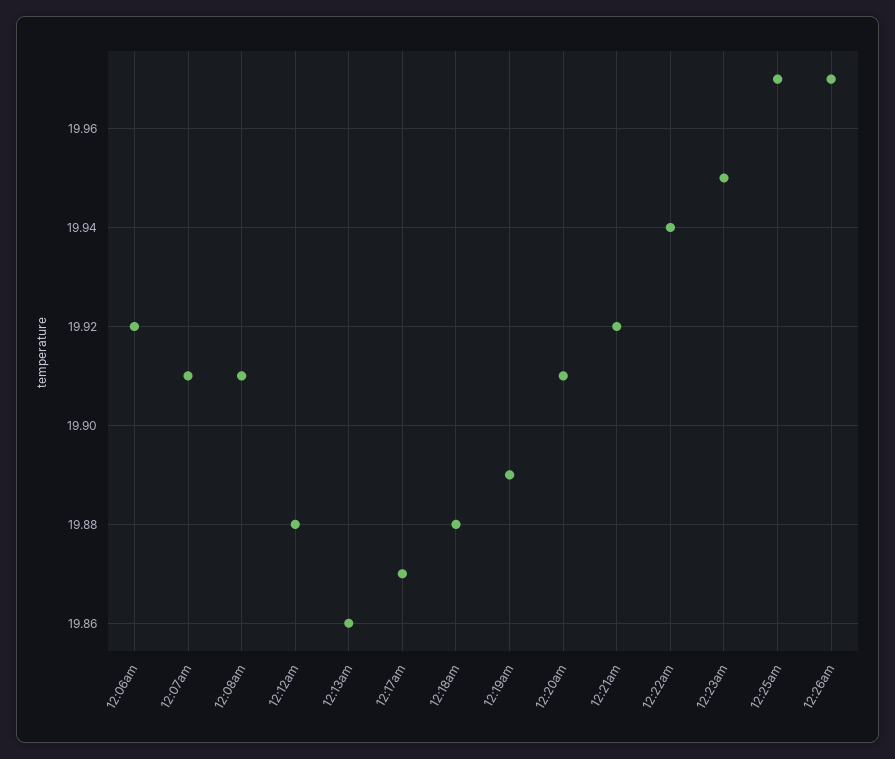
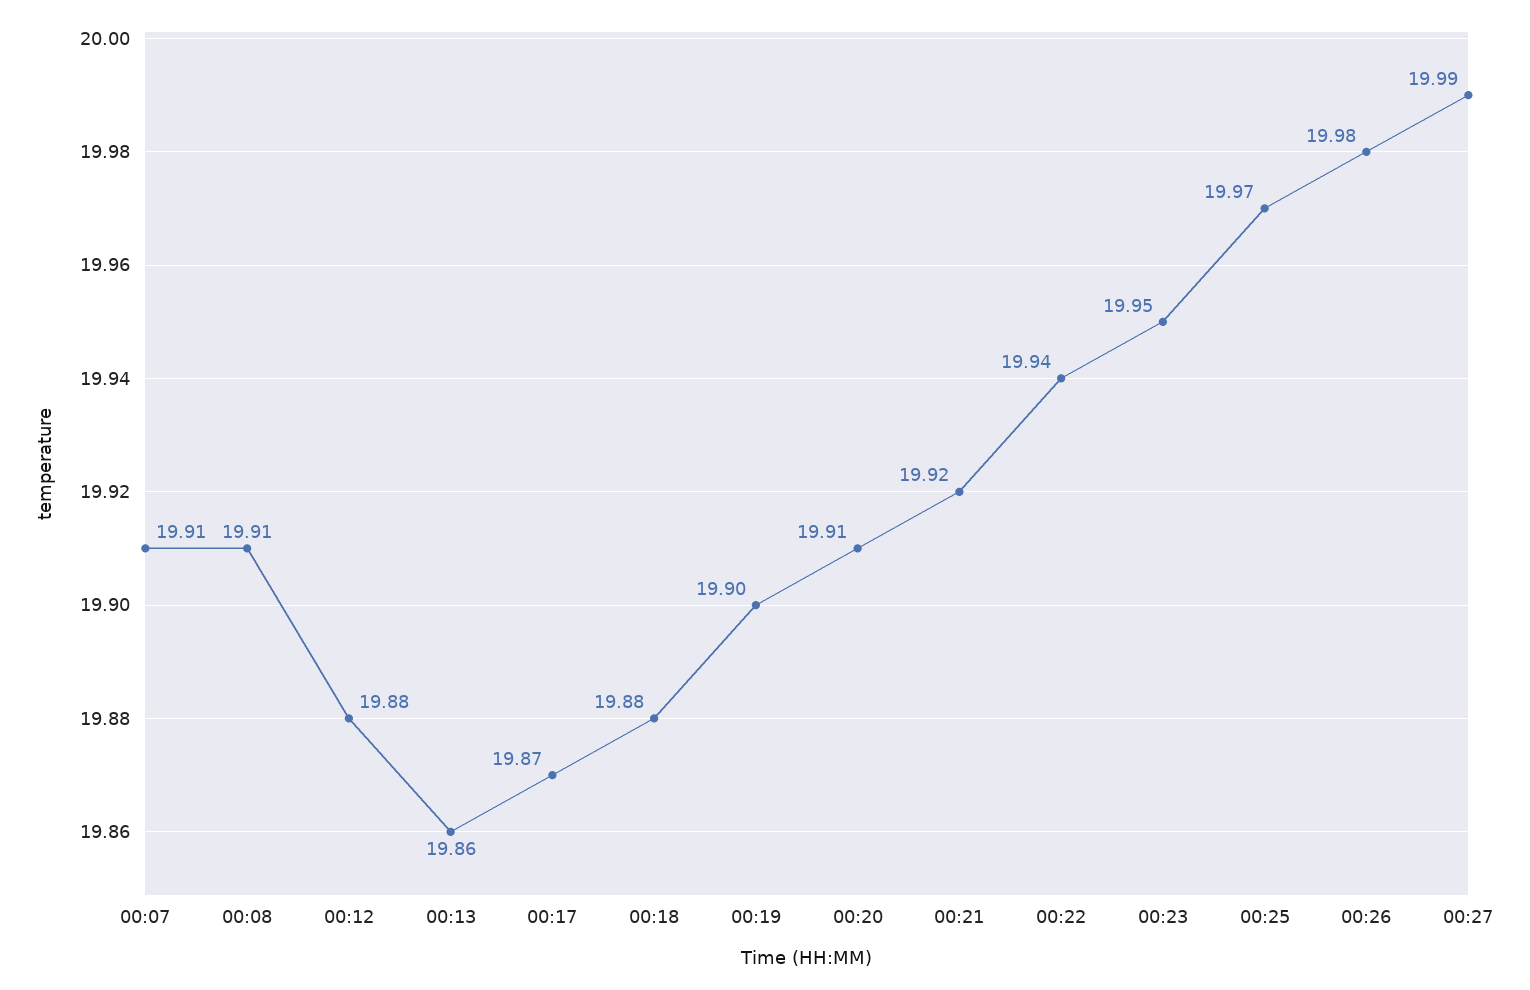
12:06am: 19.92 -> none
12:19am: 19.89 -> 19.9
12:26am: 19.97 -> 19.98
00:27: none -> 19.99

